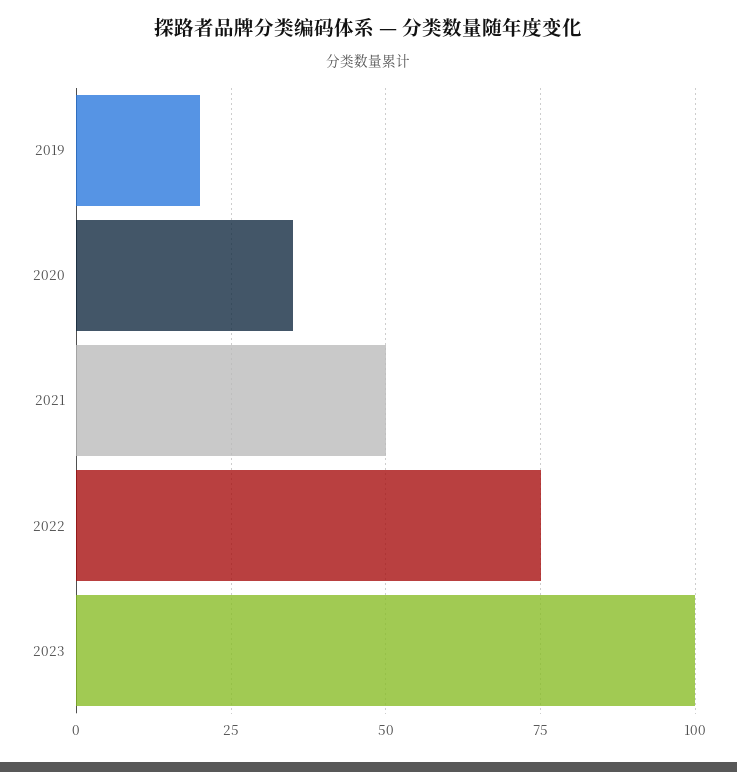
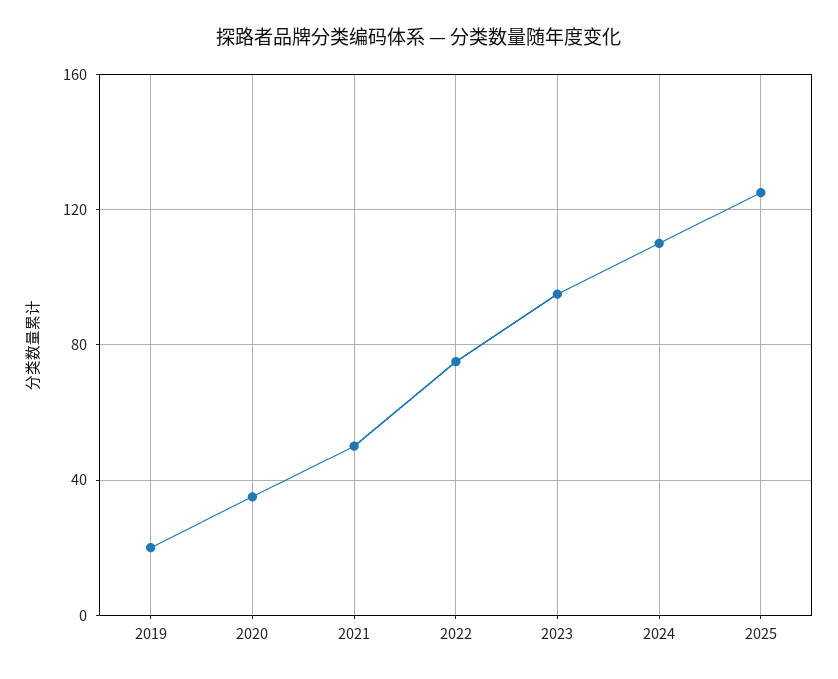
2023: 100 -> 95
2024: none -> 110
2025: none -> 125

